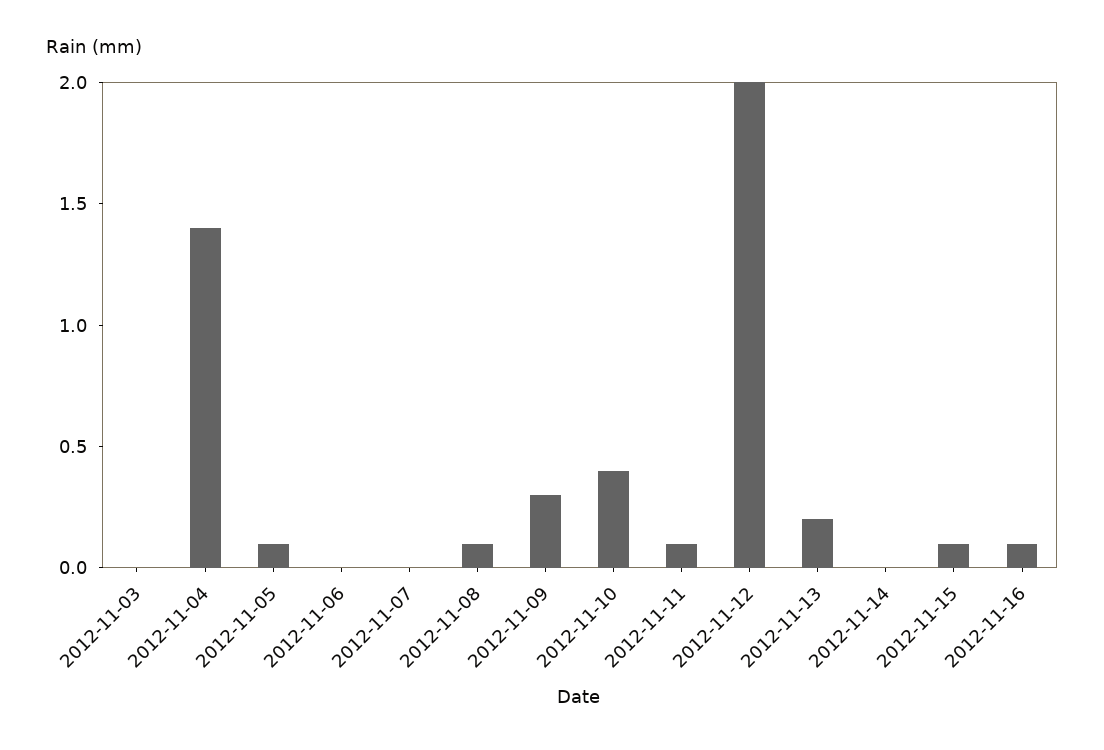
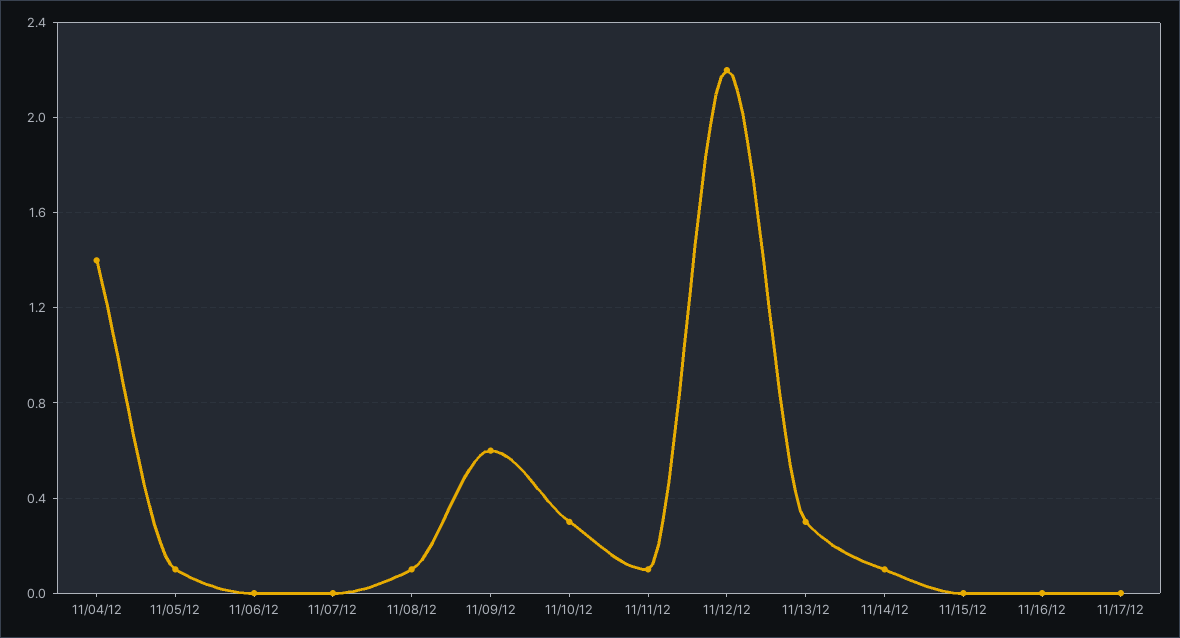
2012-11-03: 0 -> none
2012-11-09: 0.3 -> 0.6
2012-11-10: 0.4 -> 0.3
2012-11-12: 2 -> 2.2
2012-11-13: 0.2 -> 0.3
2012-11-14: 0 -> 0.1
2012-11-15: 0.1 -> 0
2012-11-16: 0.1 -> 0
11/17/12: none -> 0

